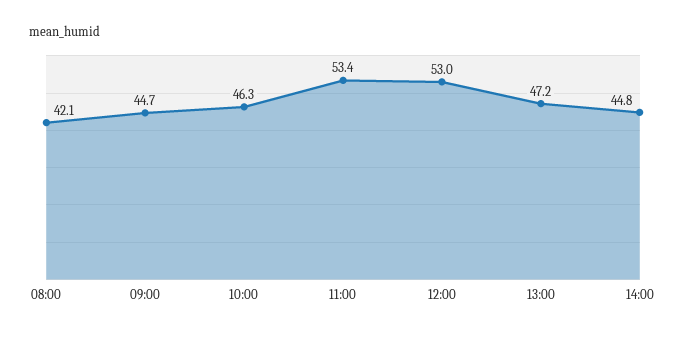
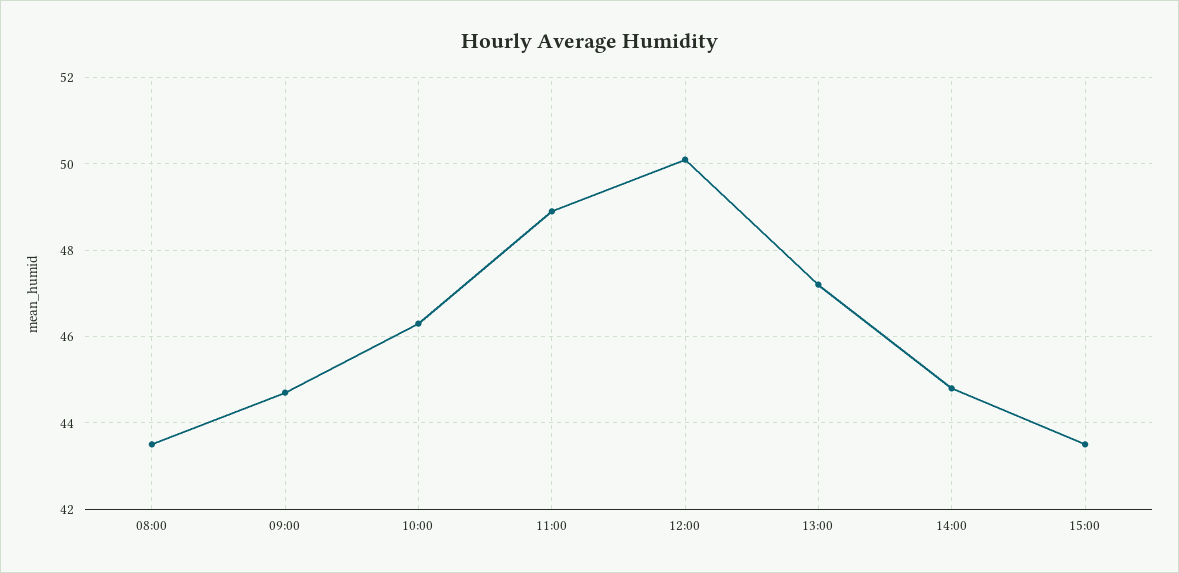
08:00: 42.1 -> 43.5
11:00: 53.4 -> 49
12:00: 53 -> 50
15:00: none -> 43.5

